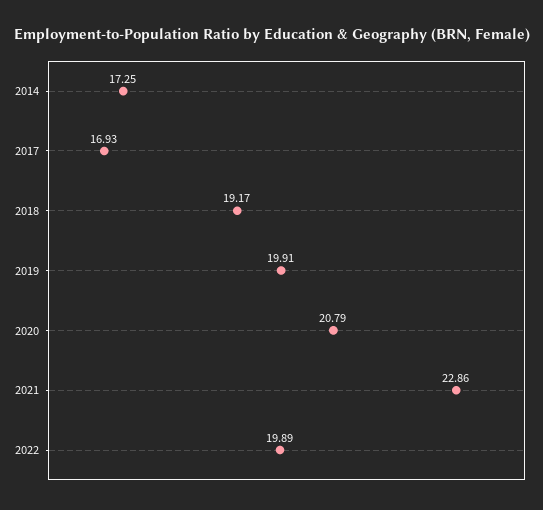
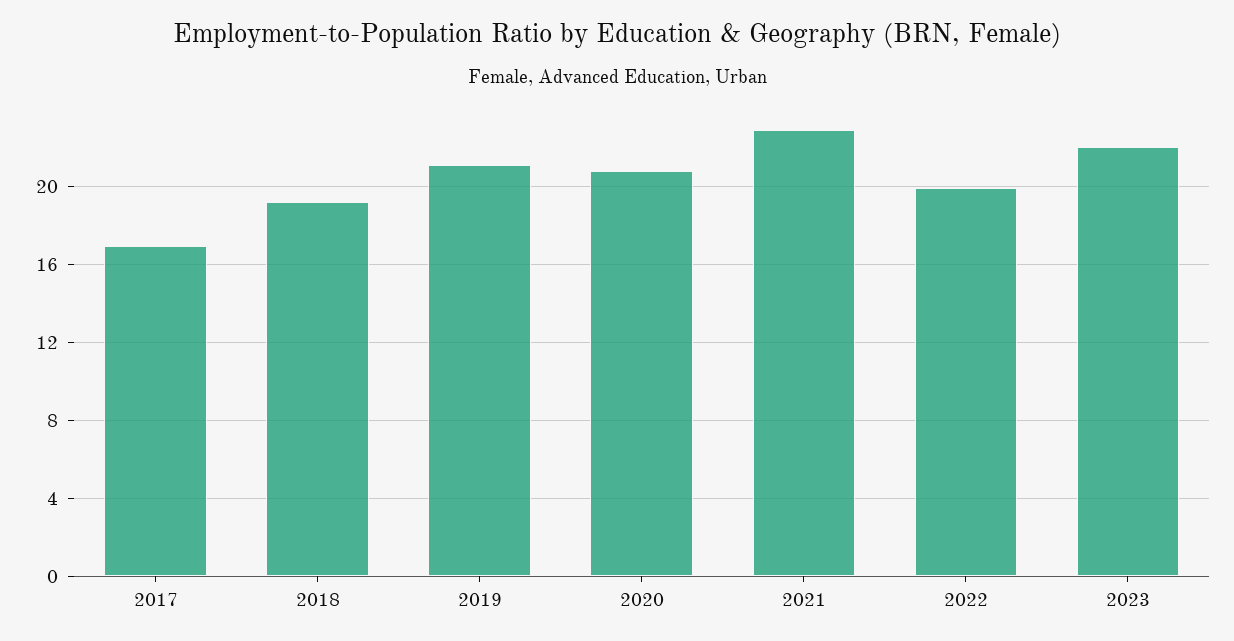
2014: 17.25 -> none
2019: 19.91 -> 21
2023: none -> 22

